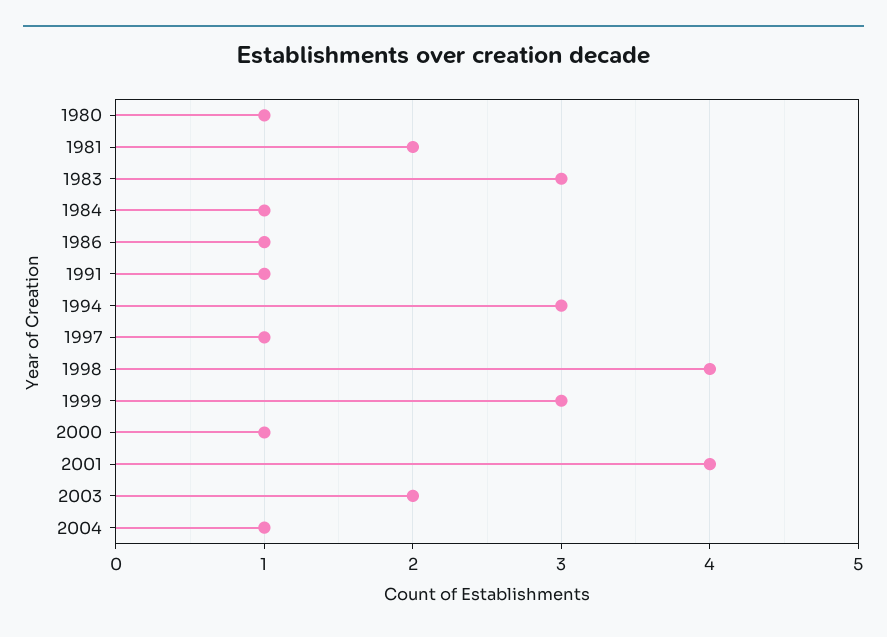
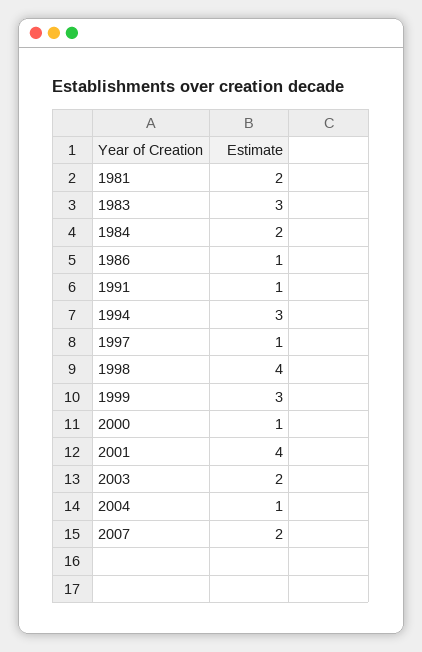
1980: 1 -> none
1984: 1 -> 2
2007: none -> 2

